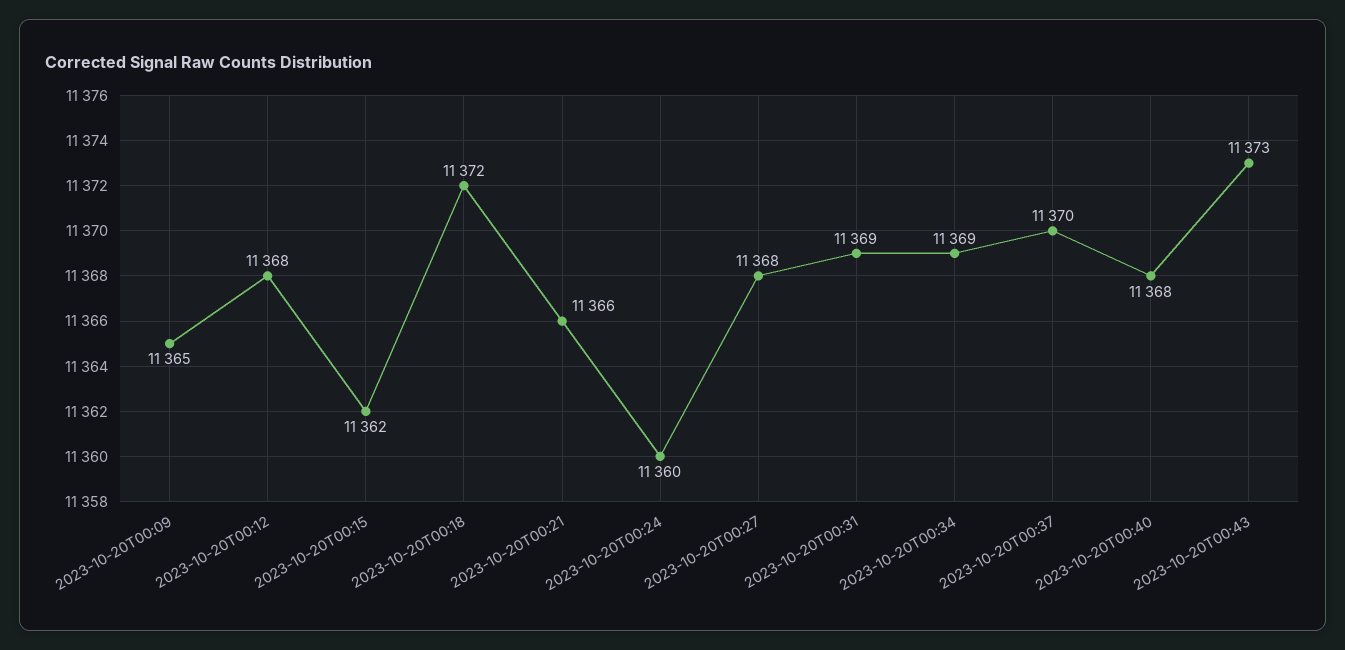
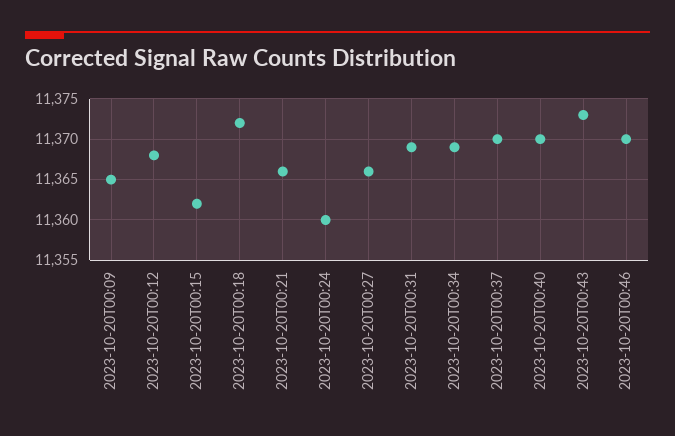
2023-10-20T00:27: 11368 -> 11366
2023-10-20T00:40: 11368 -> 11370
2023-10-20T00:46: none -> 11370

